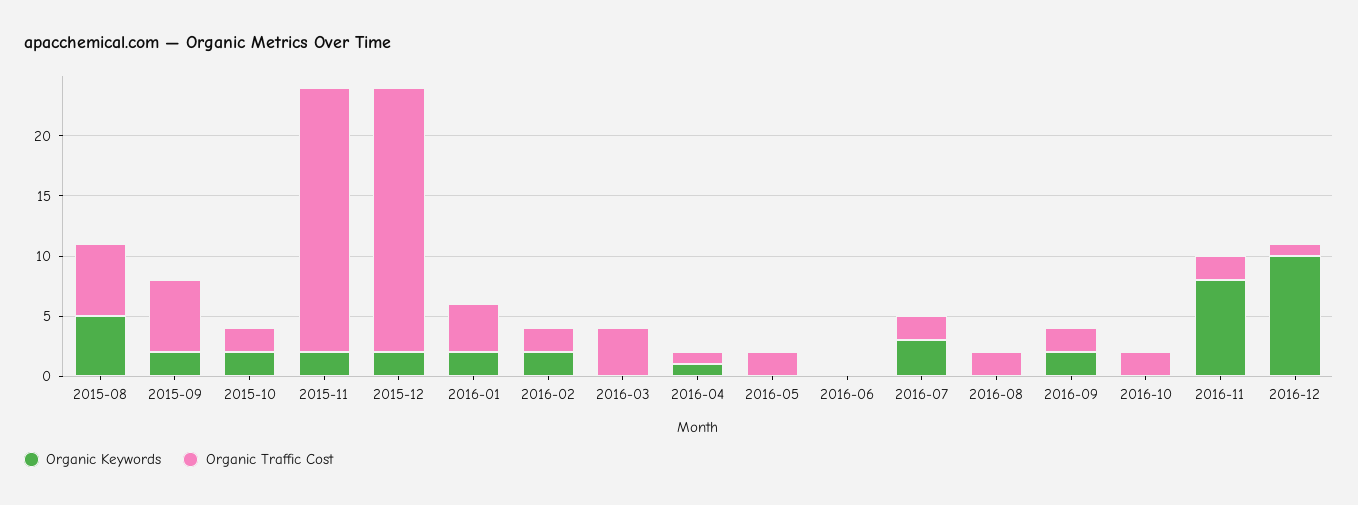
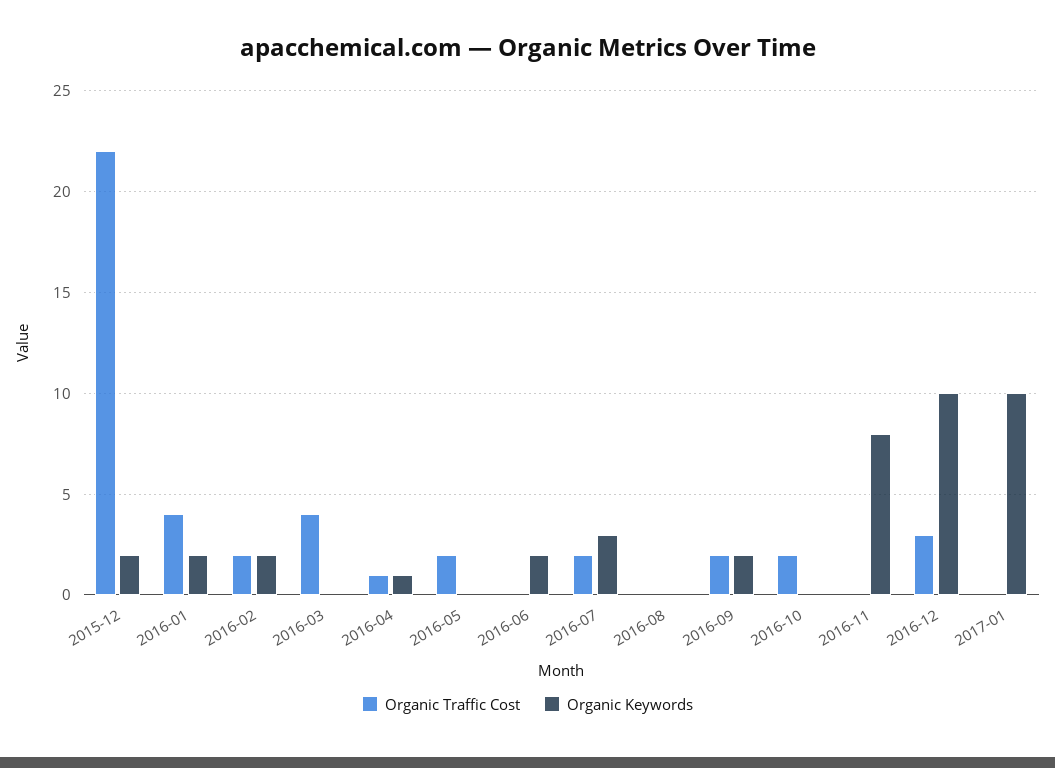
Organic Keywords, 2015-08: 5 -> none
Organic Traffic Cost, 2015-08: 6 -> none
Organic Keywords, 2015-09: 2 -> none
Organic Traffic Cost, 2015-09: 6 -> none
Organic Keywords, 2015-10: 2 -> none
Organic Traffic Cost, 2015-10: 2 -> none
Organic Keywords, 2015-11: 2 -> none
Organic Traffic Cost, 2015-11: 22 -> none
Organic Keywords, 2016-06: 0 -> 2
Organic Traffic Cost, 2016-08: 2 -> 0
Organic Traffic Cost, 2016-11: 2 -> 0
Organic Traffic Cost, 2016-12: 1 -> 3
Organic Traffic Cost, 2017-01: none -> 0
Organic Keywords, 2017-01: none -> 10

